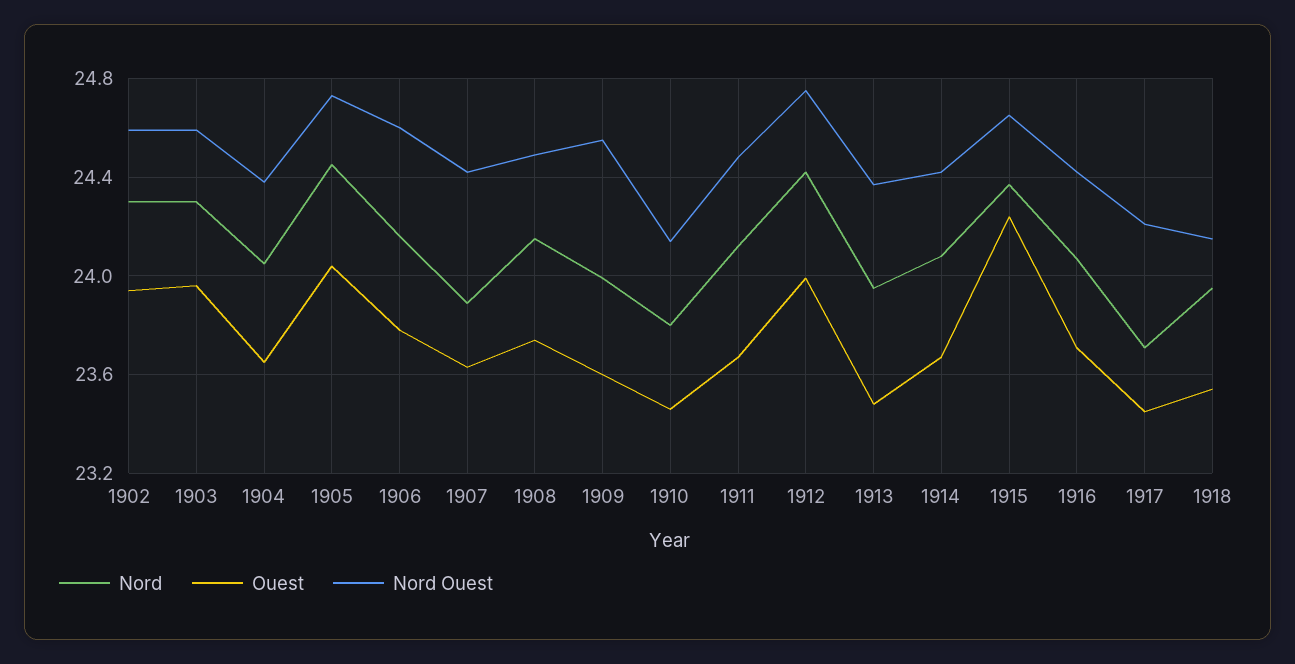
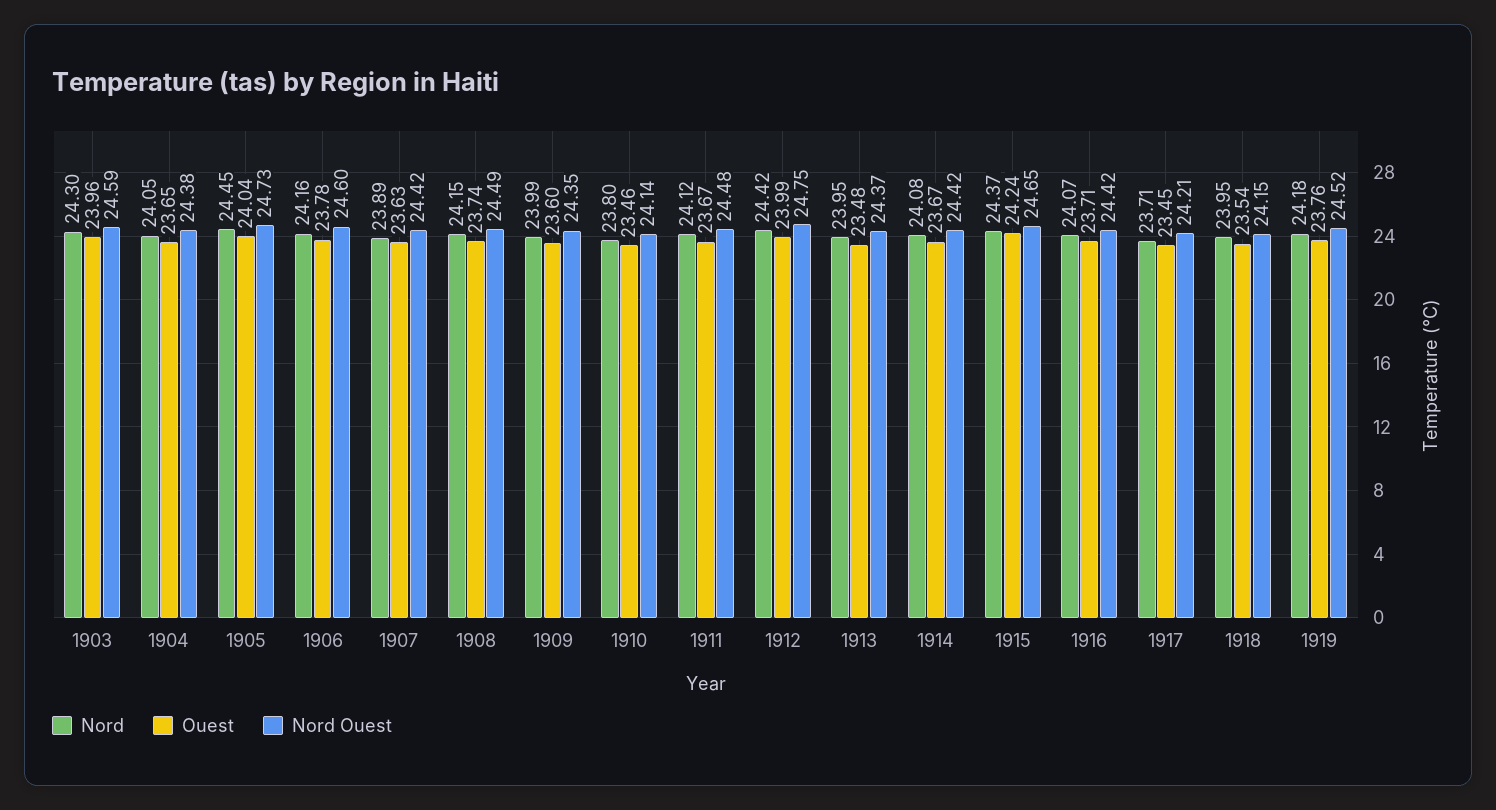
Nord, 1902: 24.3 -> none
Ouest, 1902: 23.95 -> none
Nord Ouest, 1902: 24.6 -> none
Nord Ouest, 1909: 24.55 -> 24.35
Nord, 1919: none -> 24.18
Ouest, 1919: none -> 23.76
Nord Ouest, 1919: none -> 24.52

